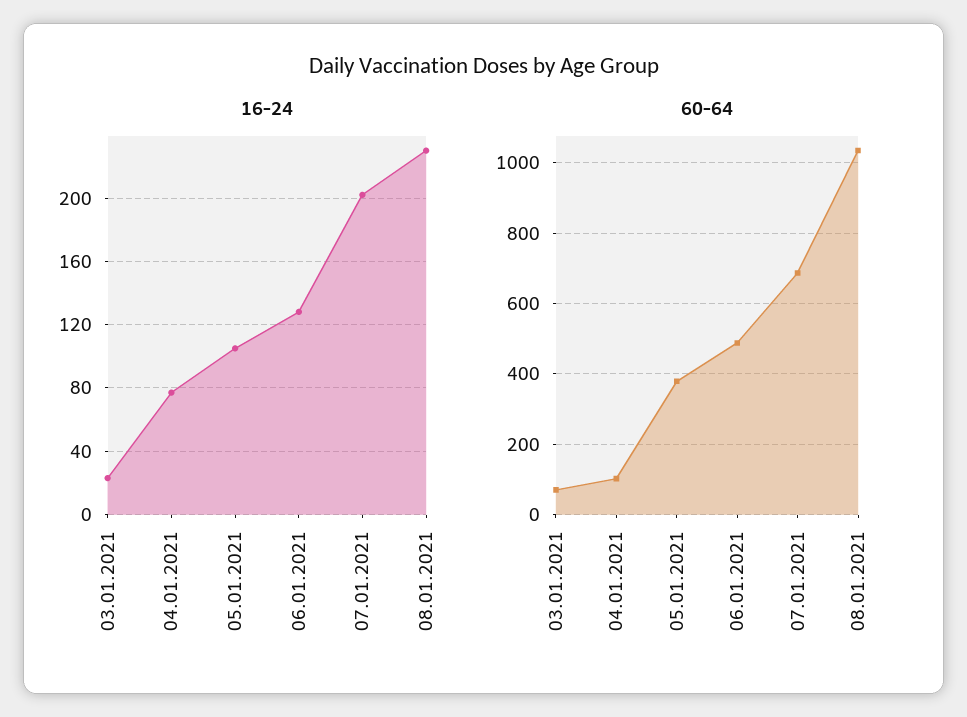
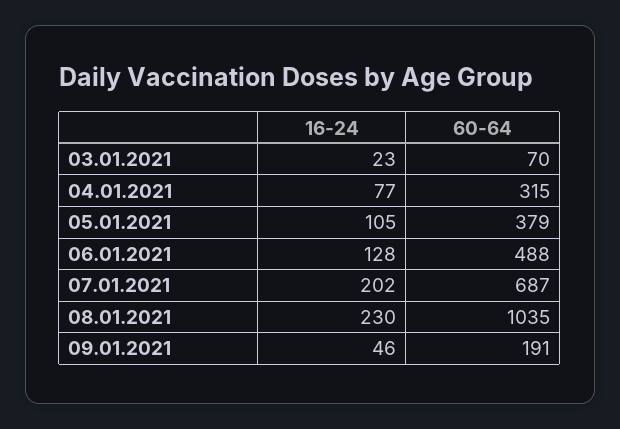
60-64, 04.01.2021: 100 -> 315
16-24, 09.01.2021: none -> 46
60-64, 09.01.2021: none -> 191

